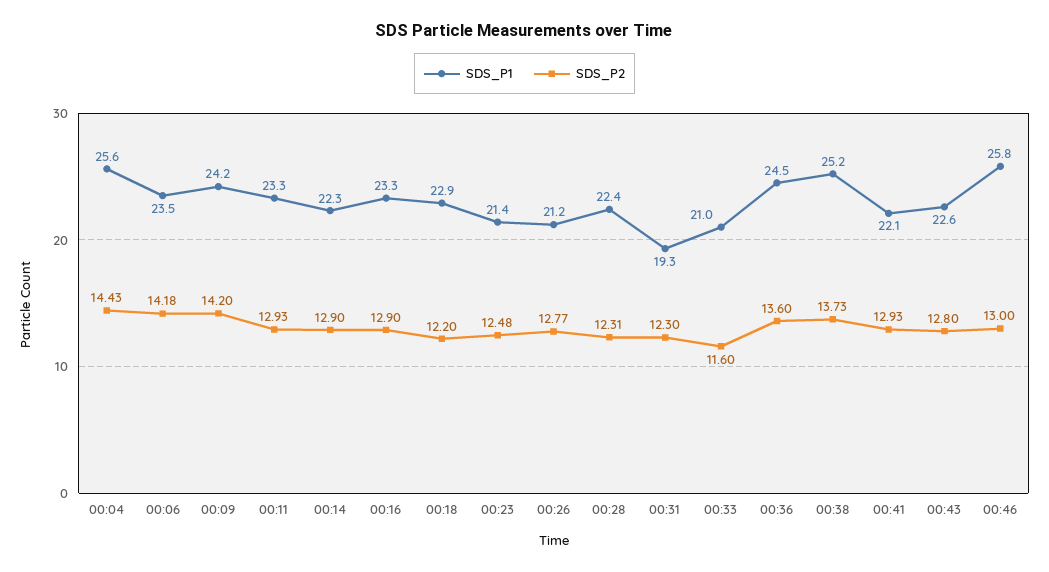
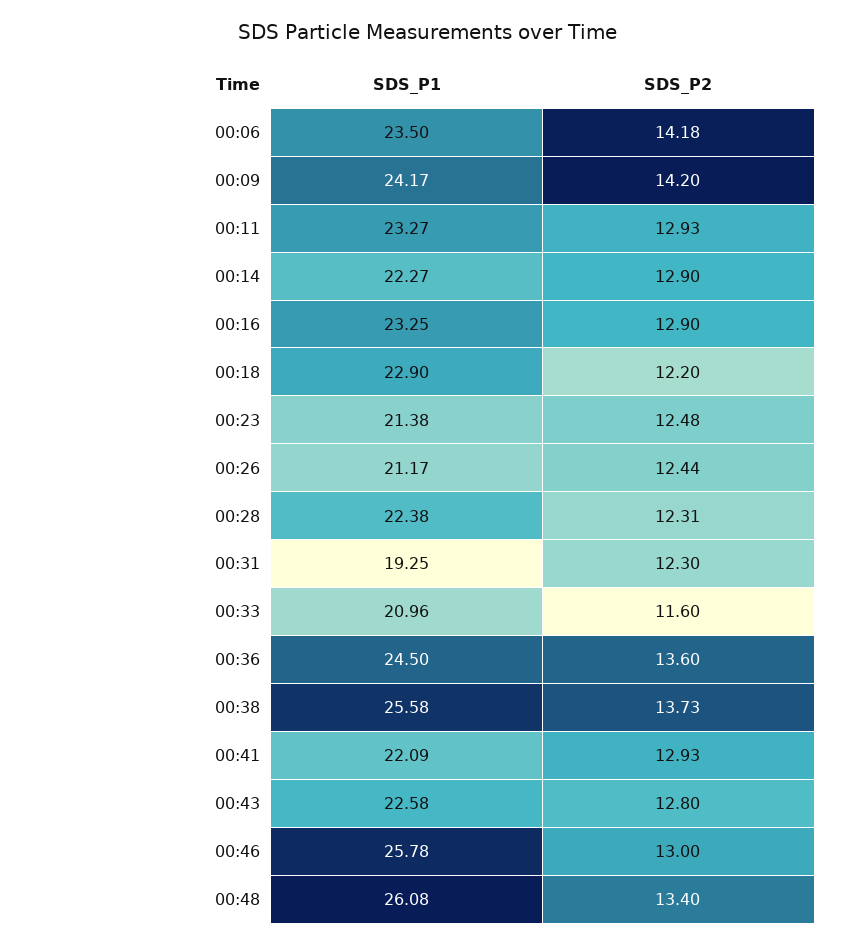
SDS_P1, 00:04: 25.6 -> none
SDS_P2, 00:04: 14.43 -> none
SDS_P2, 00:26: 12.77 -> 12.44
SDS_P1, 00:38: 25.2 -> 25.58
SDS_P1, 00:48: none -> 26.08
SDS_P2, 00:48: none -> 13.4

